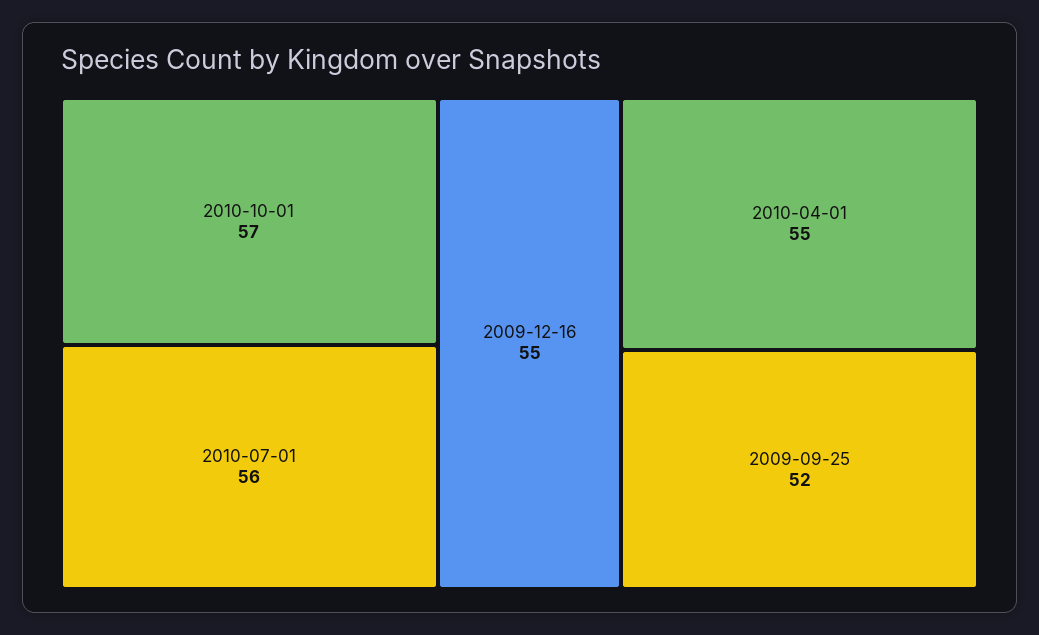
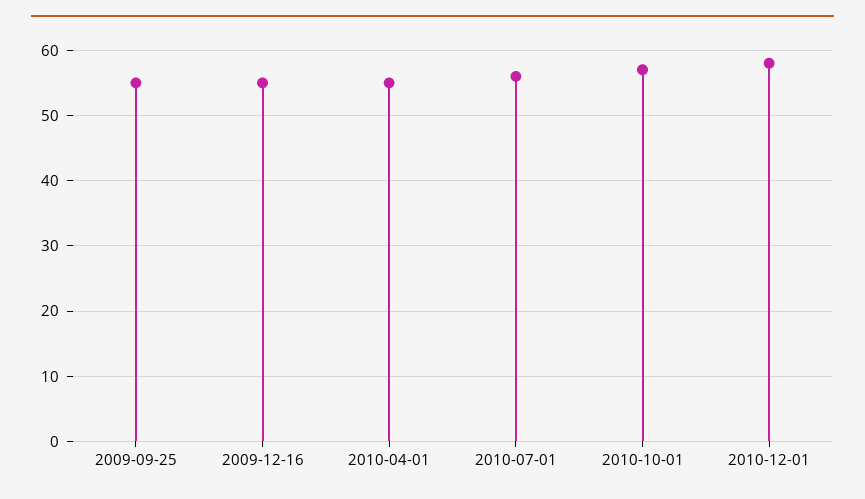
2009-09-25: 52 -> 55
2010-12-01: none -> 58

